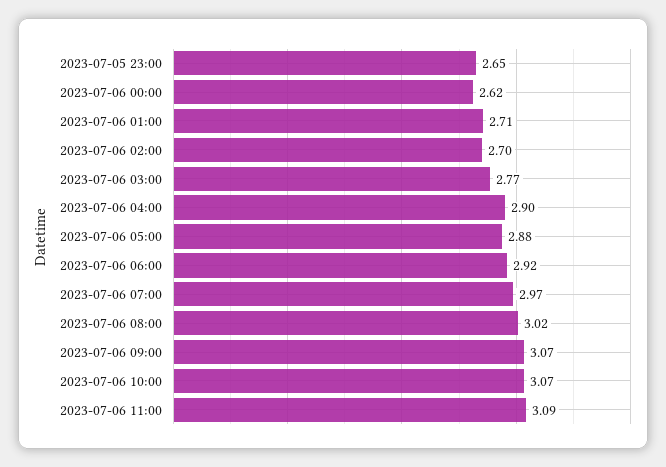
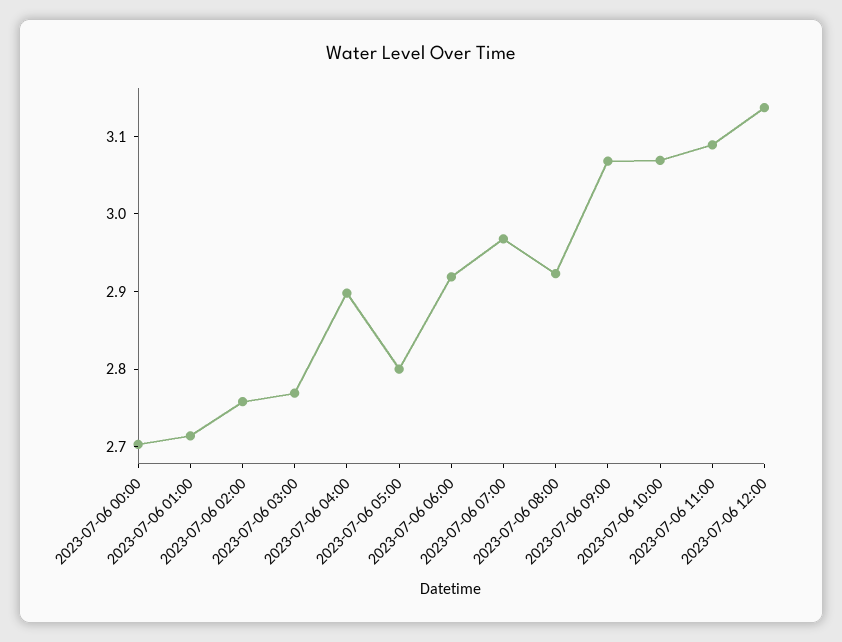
2023-07-05 23:00: 2.65 -> none
2023-07-06 00:00: 2.62 -> 2.7
2023-07-06 02:00: 2.7 -> 2.76
2023-07-06 05:00: 2.88 -> 2.8
2023-07-06 08:00: 3.02 -> 2.92
2023-07-06 12:00: none -> 3.14

